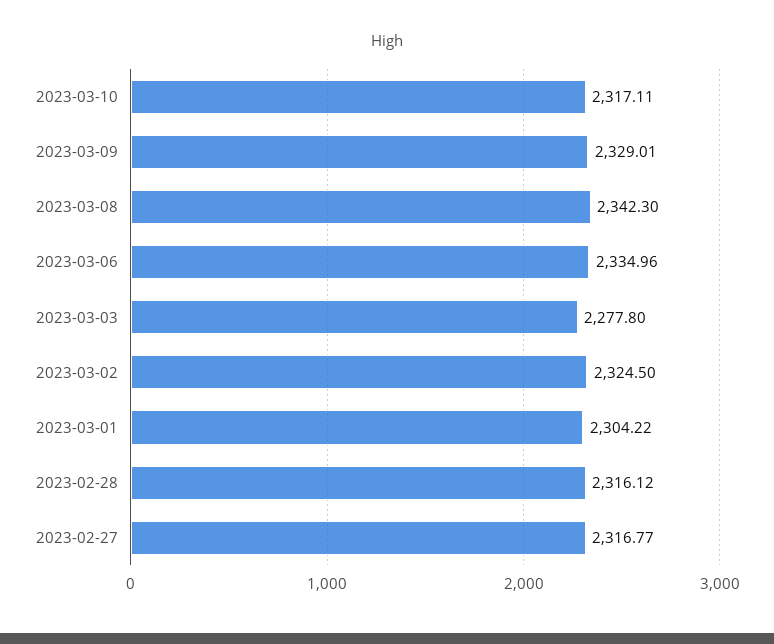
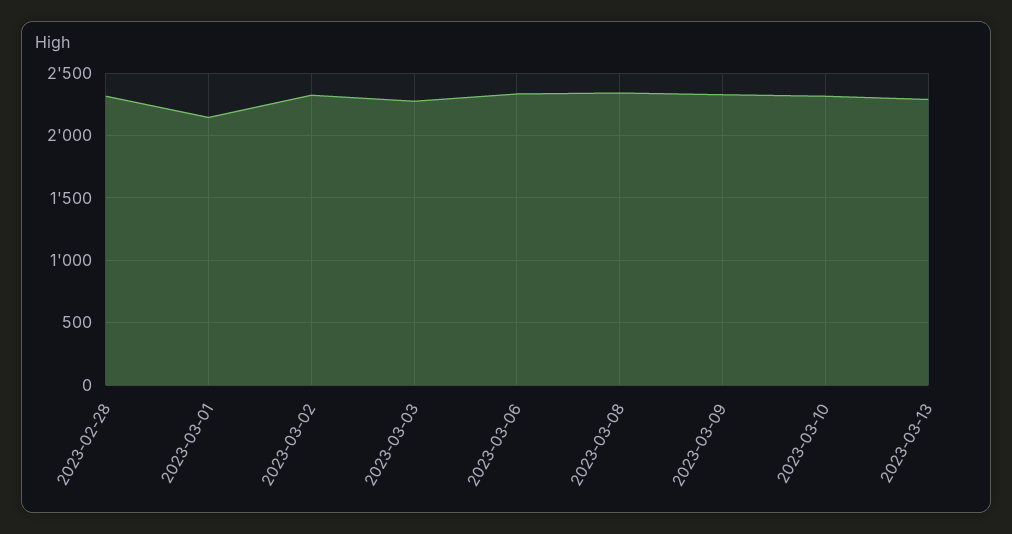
2023-03-01: 2304.22 -> 2150
2023-02-27: 2316.77 -> none
2023-03-13: none -> 2300

